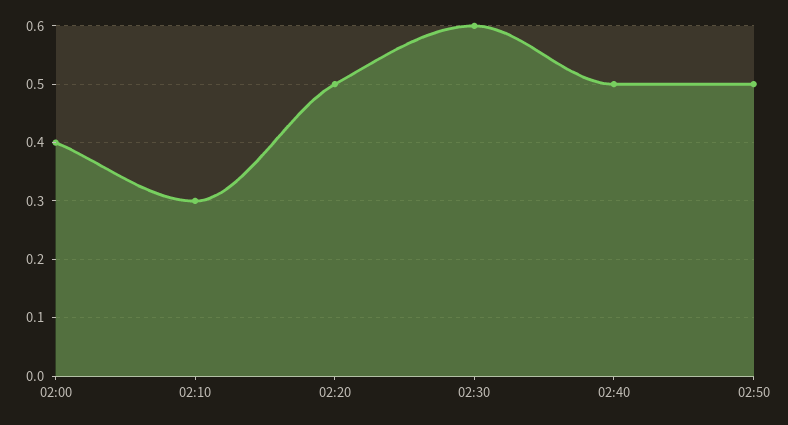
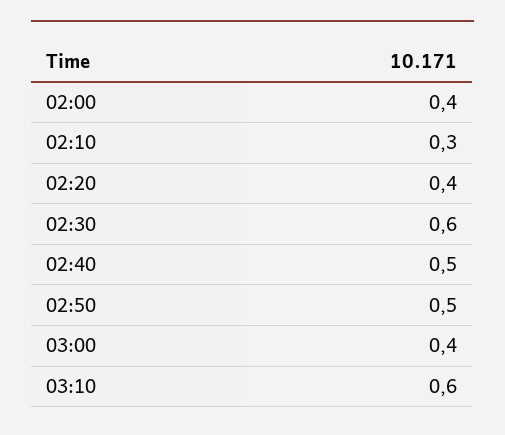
02:20: 0.5 -> 0.4
03:00: none -> 0.4
03:10: none -> 0.6

